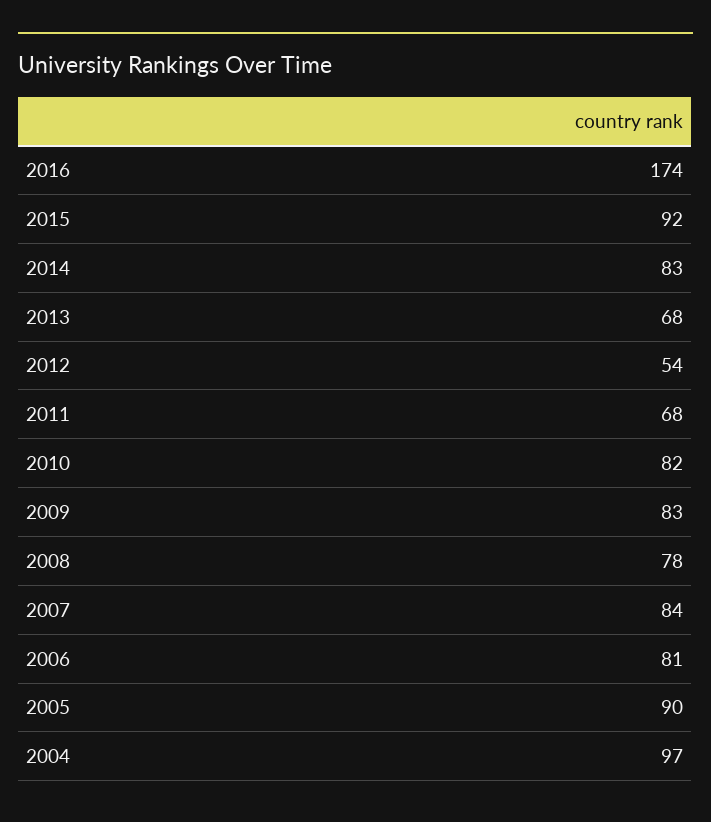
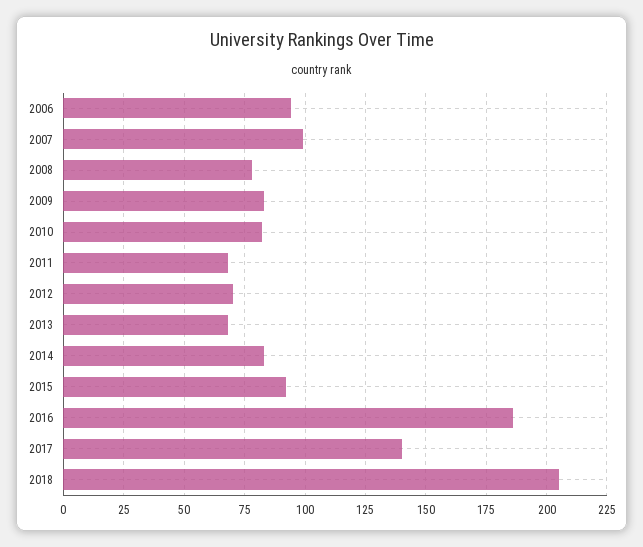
2016: 174 -> 185
2012: 54 -> 70
2007: 84 -> 100
2006: 81 -> 95
2005: 90 -> none
2004: 97 -> none
2017: none -> 140
2018: none -> 205

